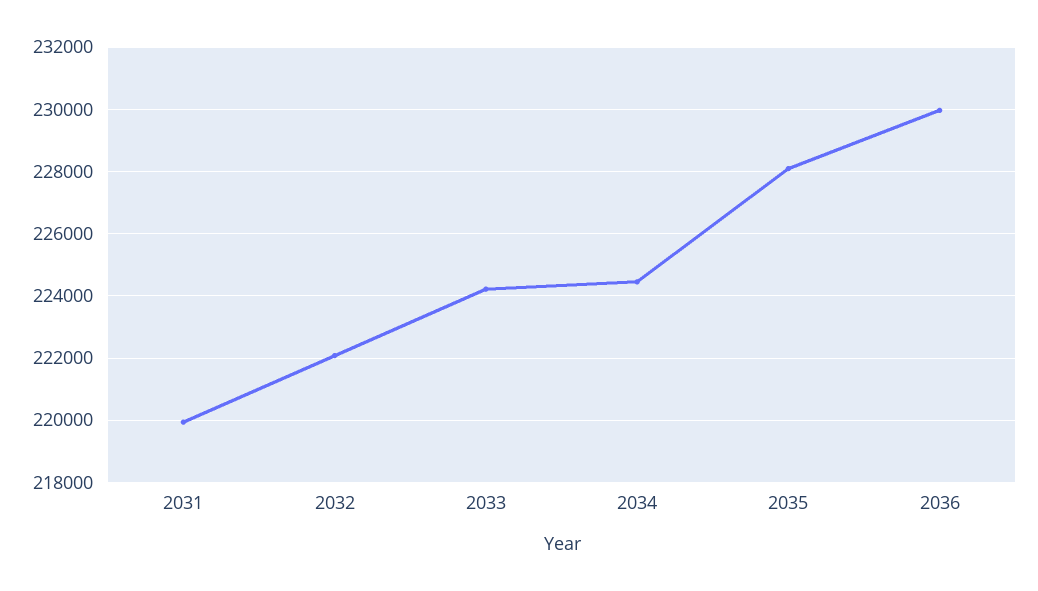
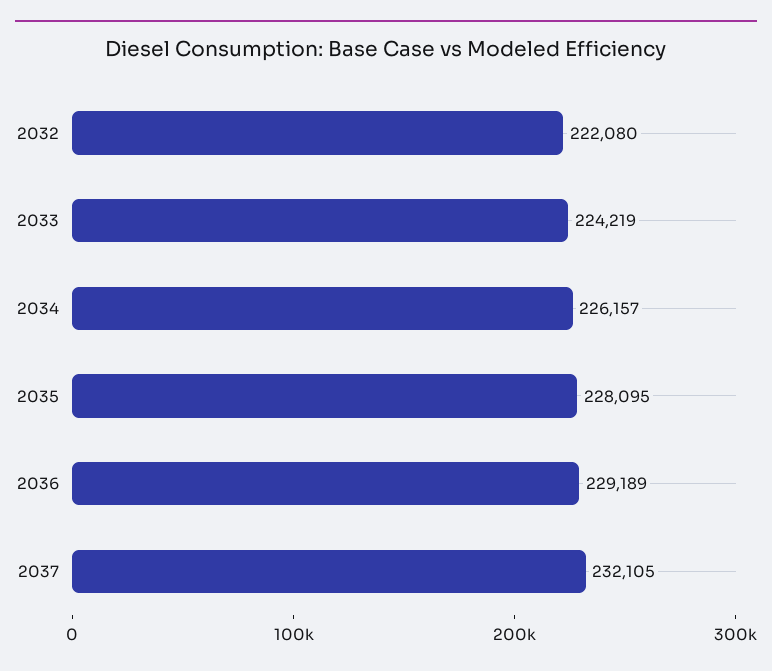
2031: 220000 -> none
2034: 224400 -> 226157
2036: 230000 -> 229189
2037: none -> 232105

